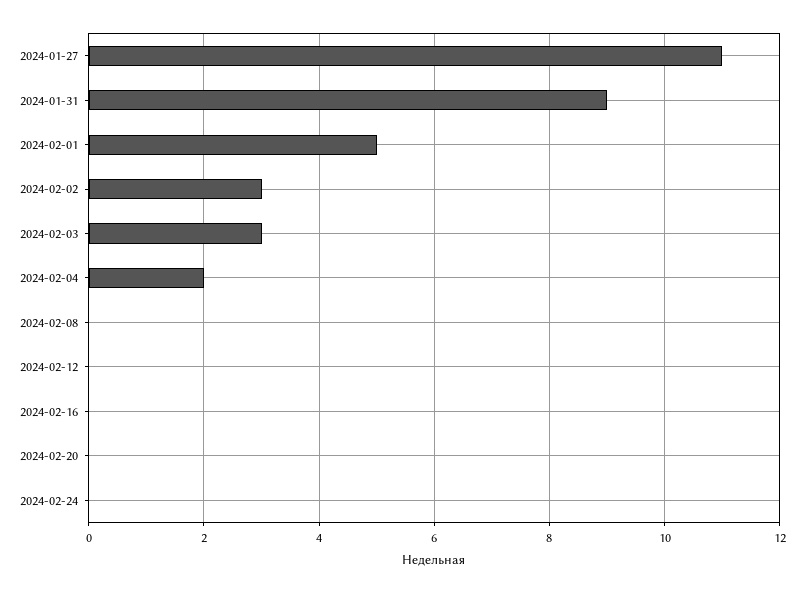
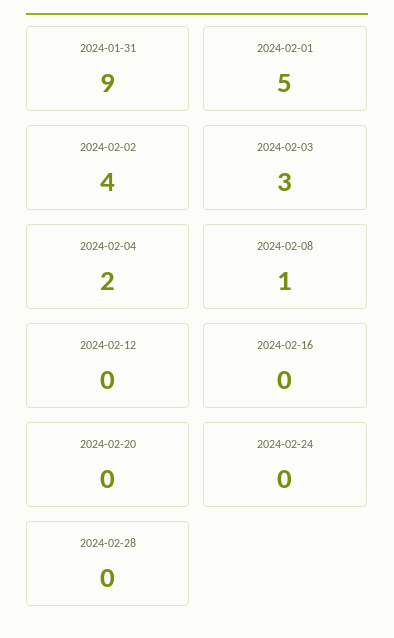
2024-01-27: 11 -> none
2024-02-02: 3 -> 4
2024-02-08: 0 -> 1
2024-02-28: none -> 0

